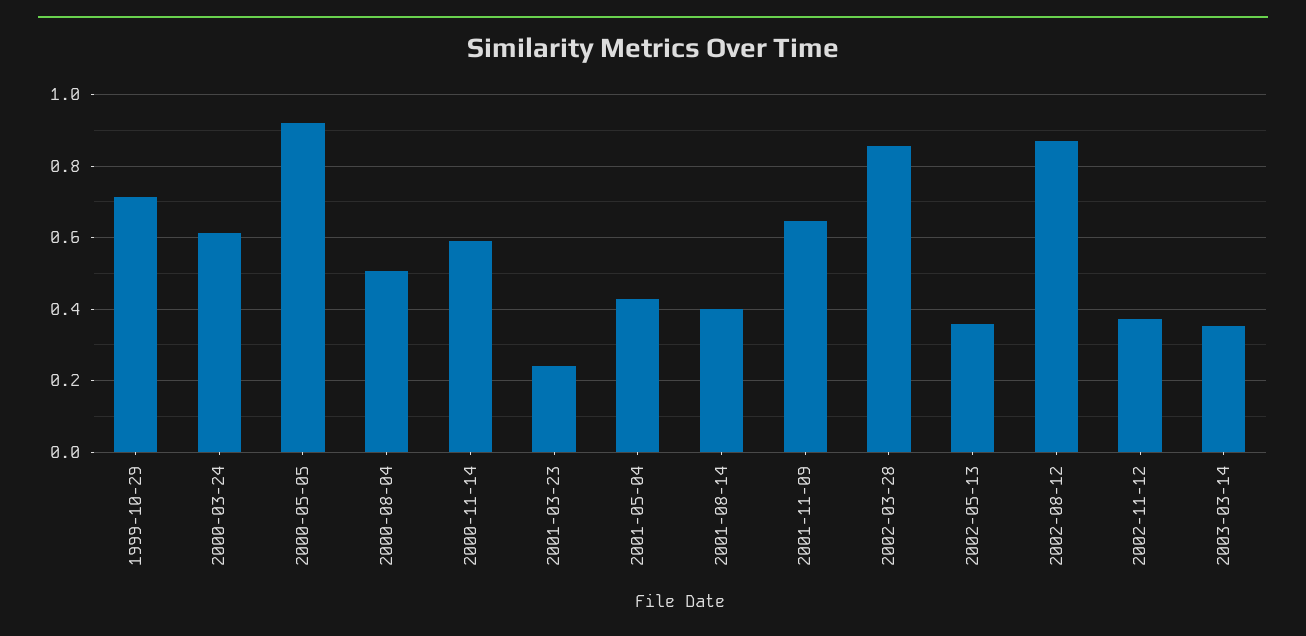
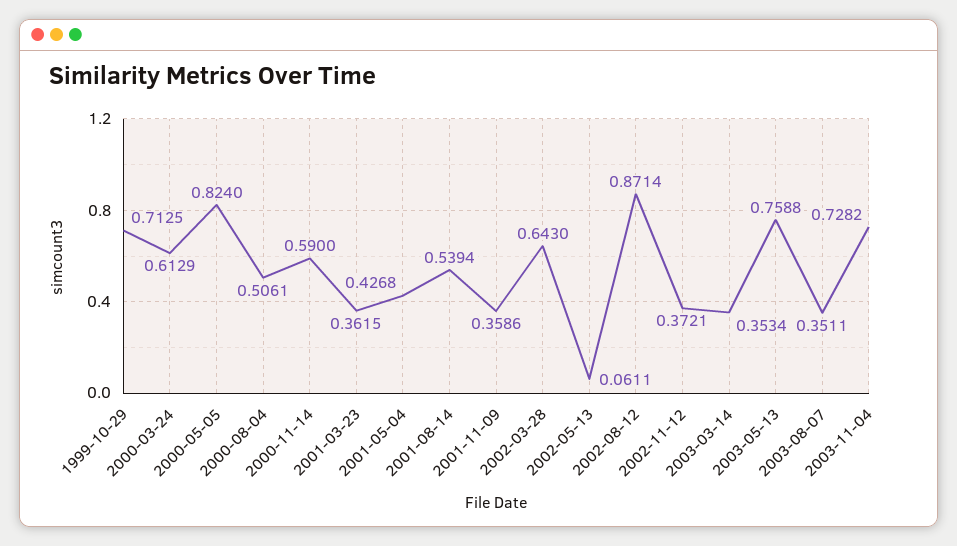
2000-05-05: 0.92 -> 0.824
2001-03-23: 0.24 -> 0.3615
2001-08-14: 0.4 -> 0.5394
2001-11-09: 0.64 -> 0.3586
2002-03-28: 0.86 -> 0.643
2002-05-13: 0.36 -> 0.0611
2003-05-13: none -> 0.7588
2003-08-07: none -> 0.3511
2003-11-04: none -> 0.7282

